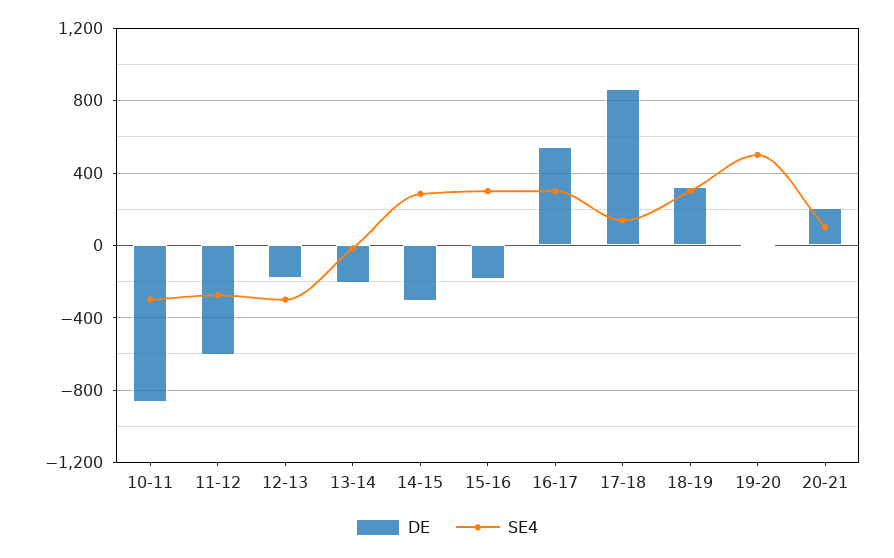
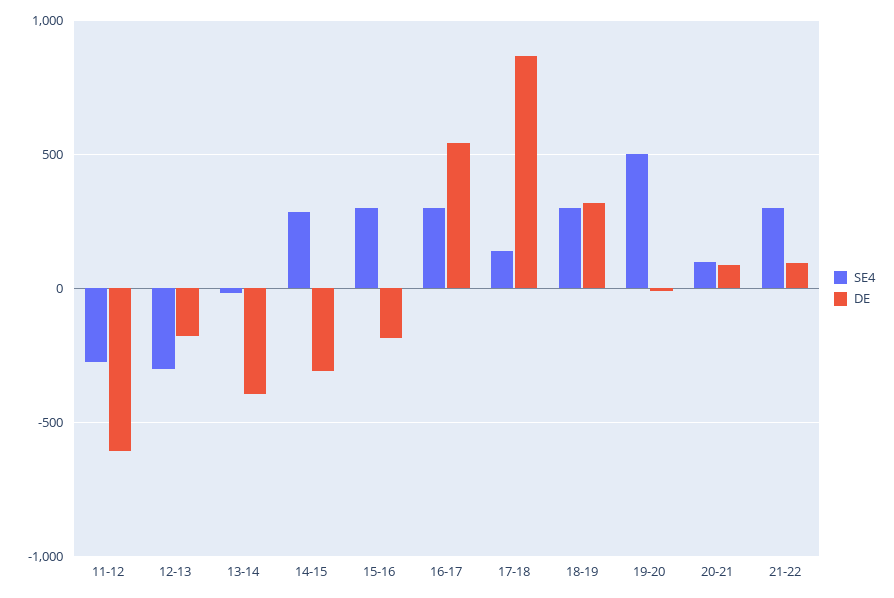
DE, 10-11: -850 -> none
SE4, 10-11: -300 -> none
DE, 13-14: -200 -> -400
DE, 20-21: 200 -> 100
SE4, 21-22: none -> 300
DE, 21-22: none -> 100

